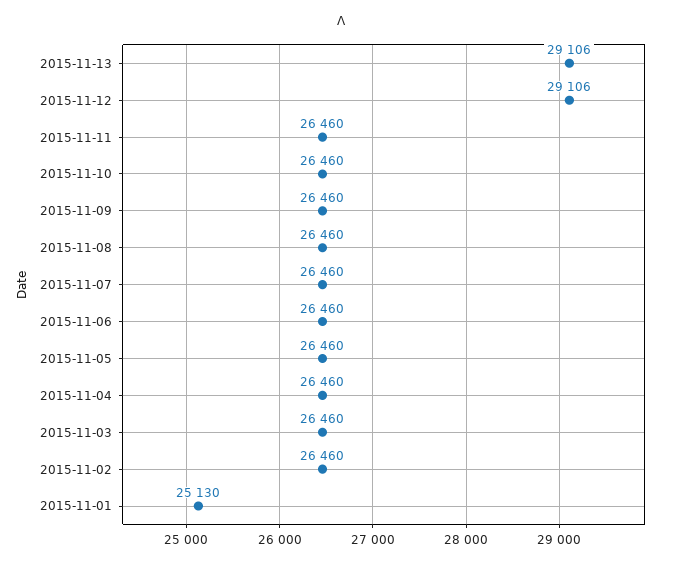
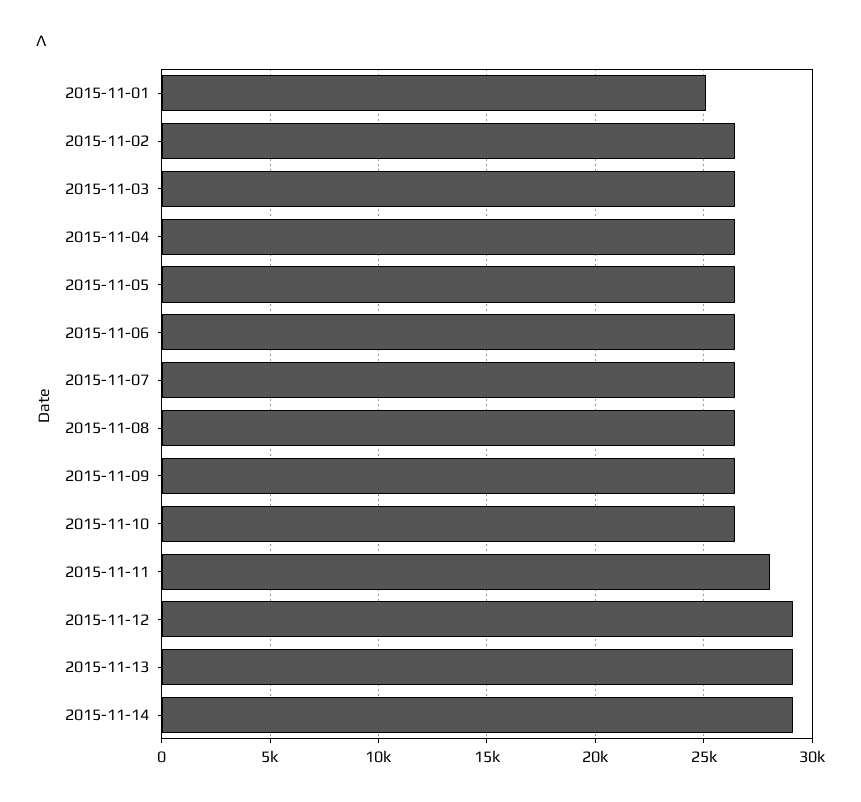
2015-11-11: 26460 -> 28000
2015-11-14: none -> 29000

